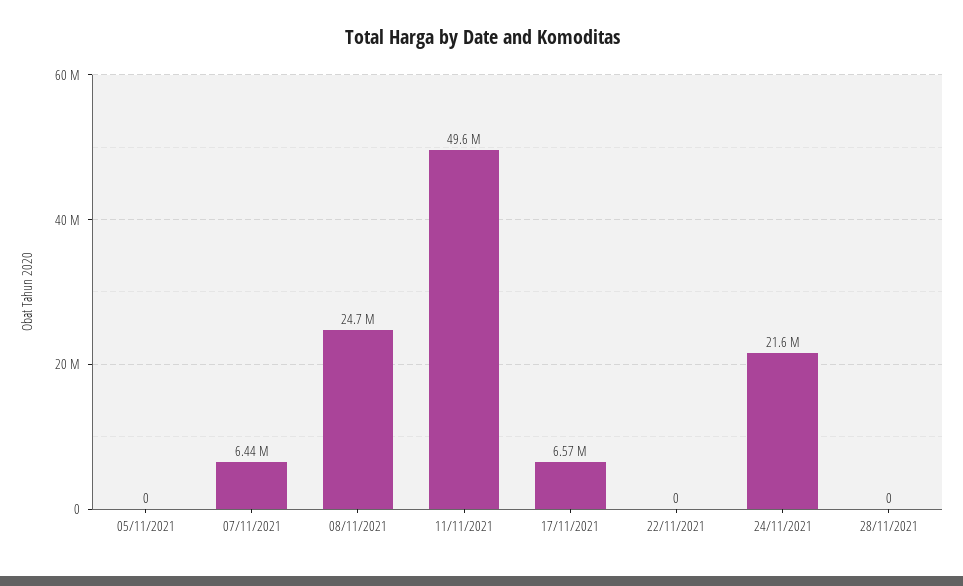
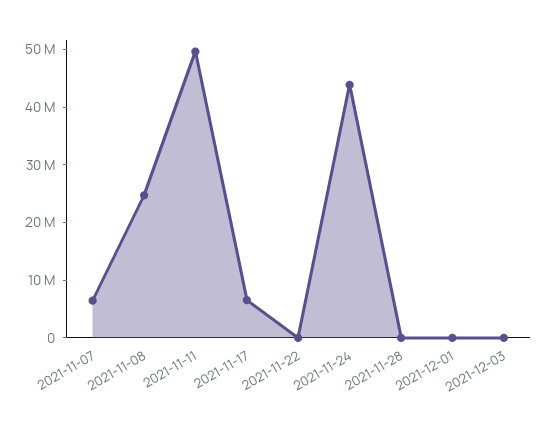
05/11/2021: 0 -> none
24/11/2021: 21600000 -> 44000000
2021-12-01: none -> 0
2021-12-03: none -> 0

